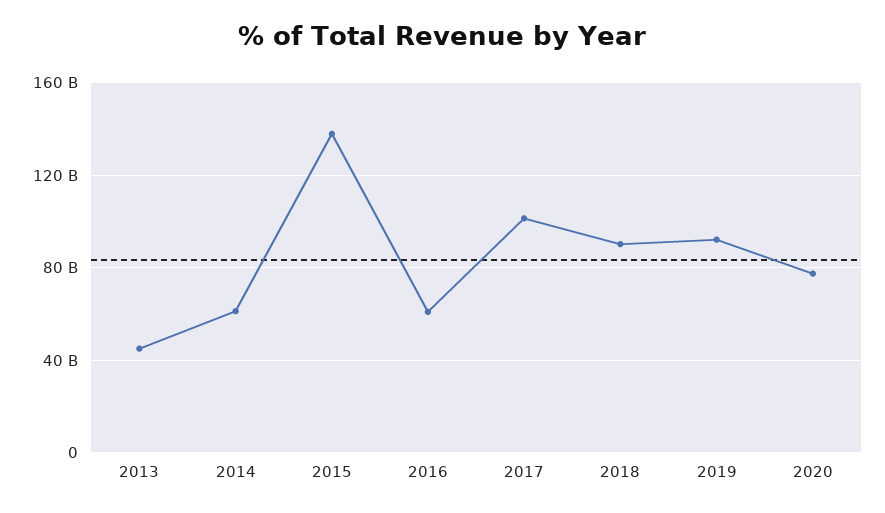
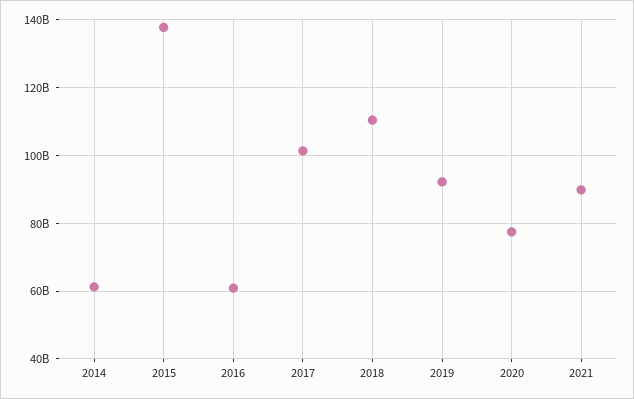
2013: 45000000000 -> none
2018: 90000000000 -> 110000000000
2021: none -> 90000000000

